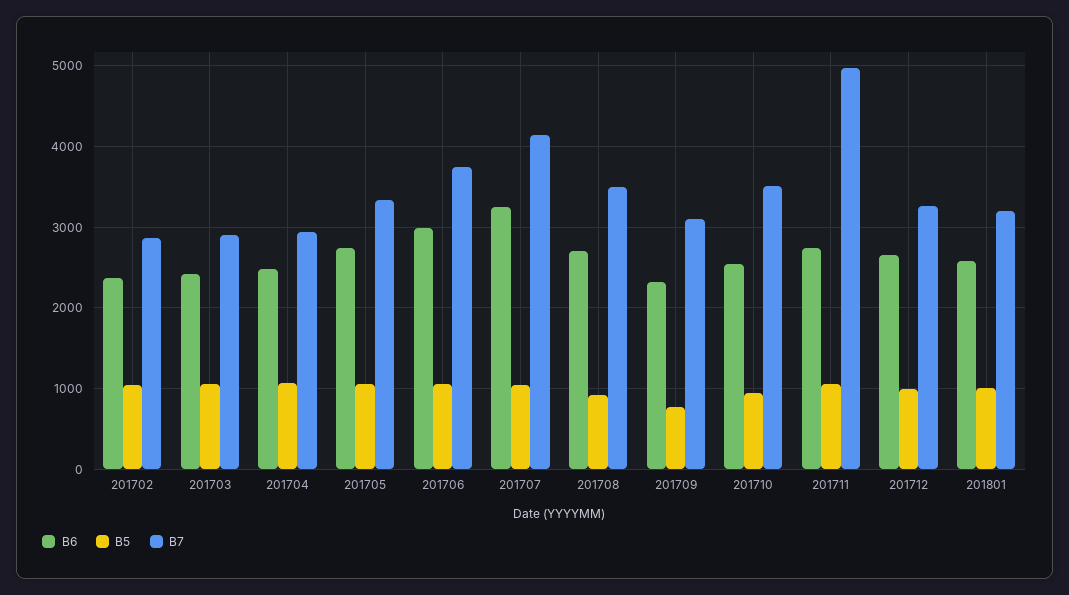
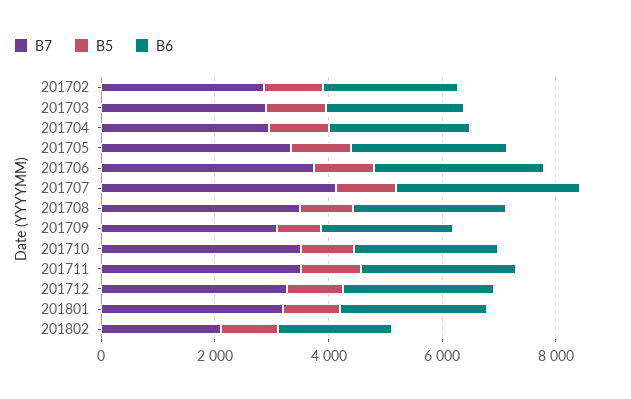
B7, 201711: 5000 -> 3500
B7, 201802: none -> 2000
B5, 201802: none -> 1000
B6, 201802: none -> 2000

